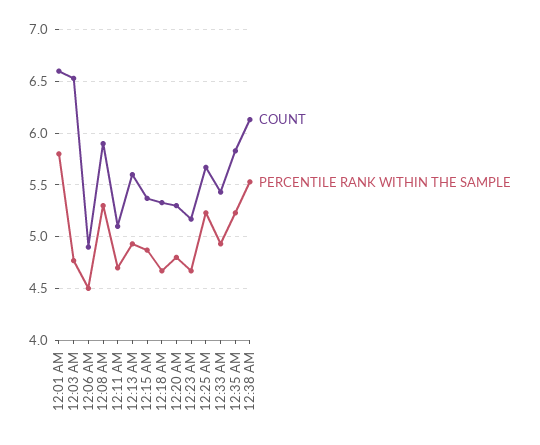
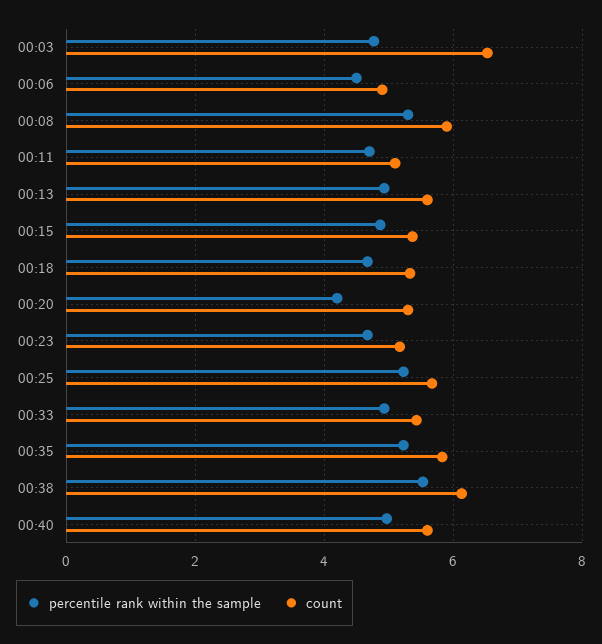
COUNT, 12:01 AM: 6.6 -> none
PERCENTILE RANK WITHIN THE SAMPLE, 12:01 AM: 5.8 -> none
PERCENTILE RANK WITHIN THE SAMPLE, 12:20 AM: 4.8 -> 4.2
PERCENTILE RANK WITHIN THE SAMPLE, 00:40: none -> 5
COUNT, 00:40: none -> 5.6

